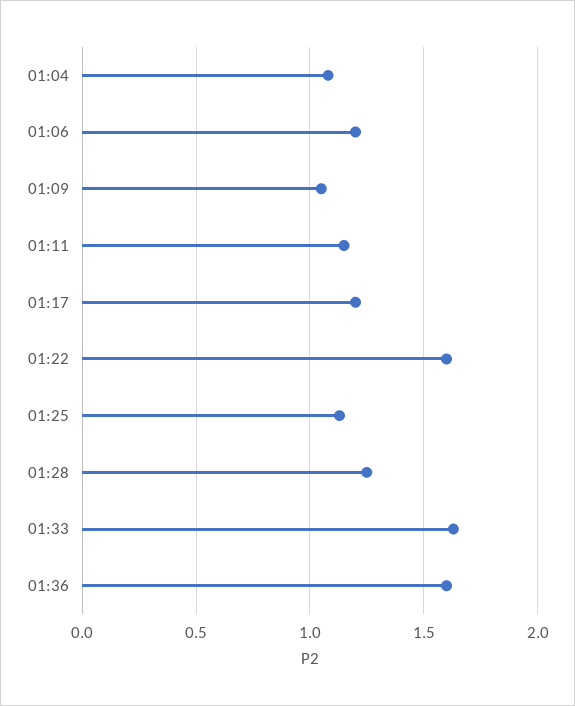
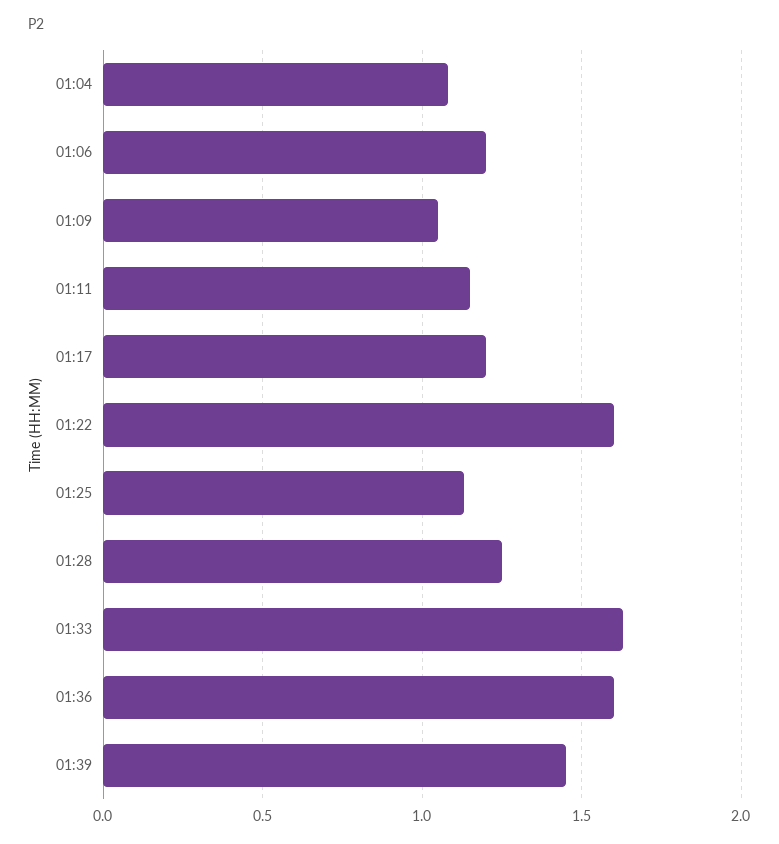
01:39: none -> 1.45

